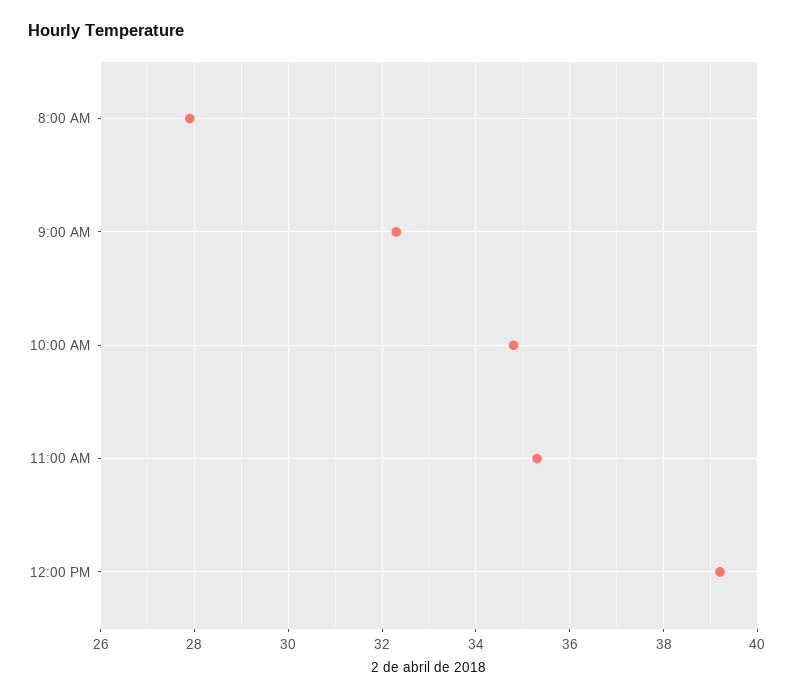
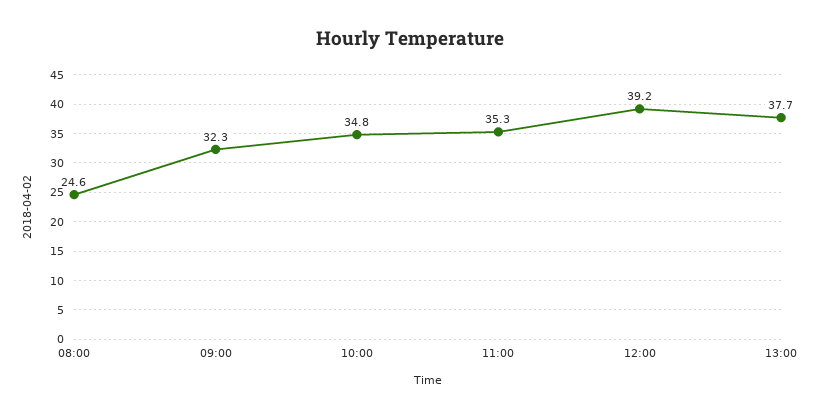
8:00 AM: 28 -> 24.6
13:00: none -> 37.7

